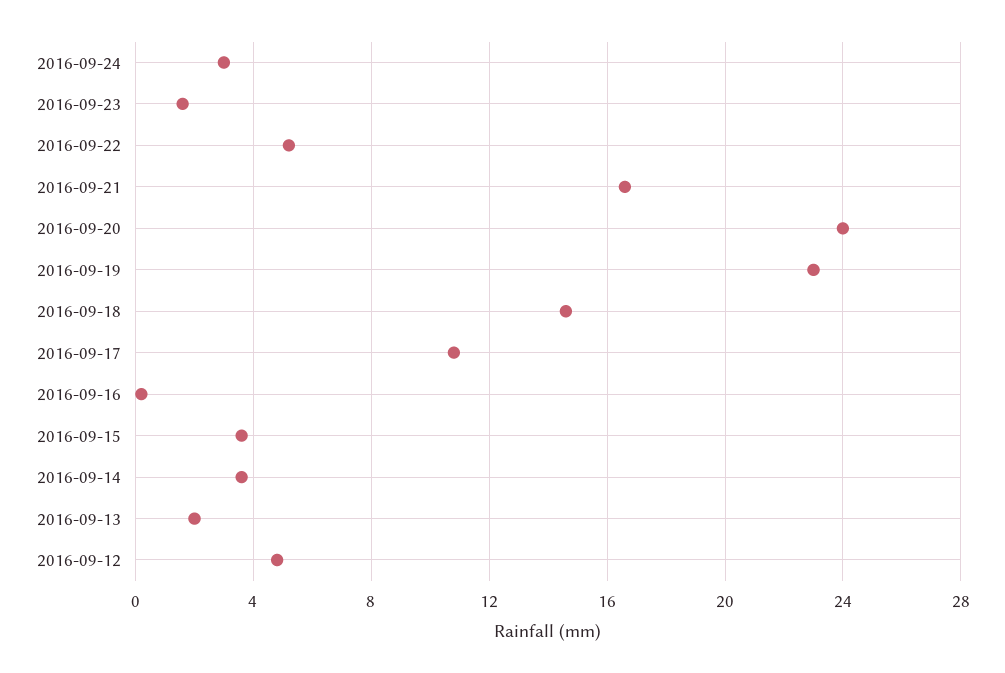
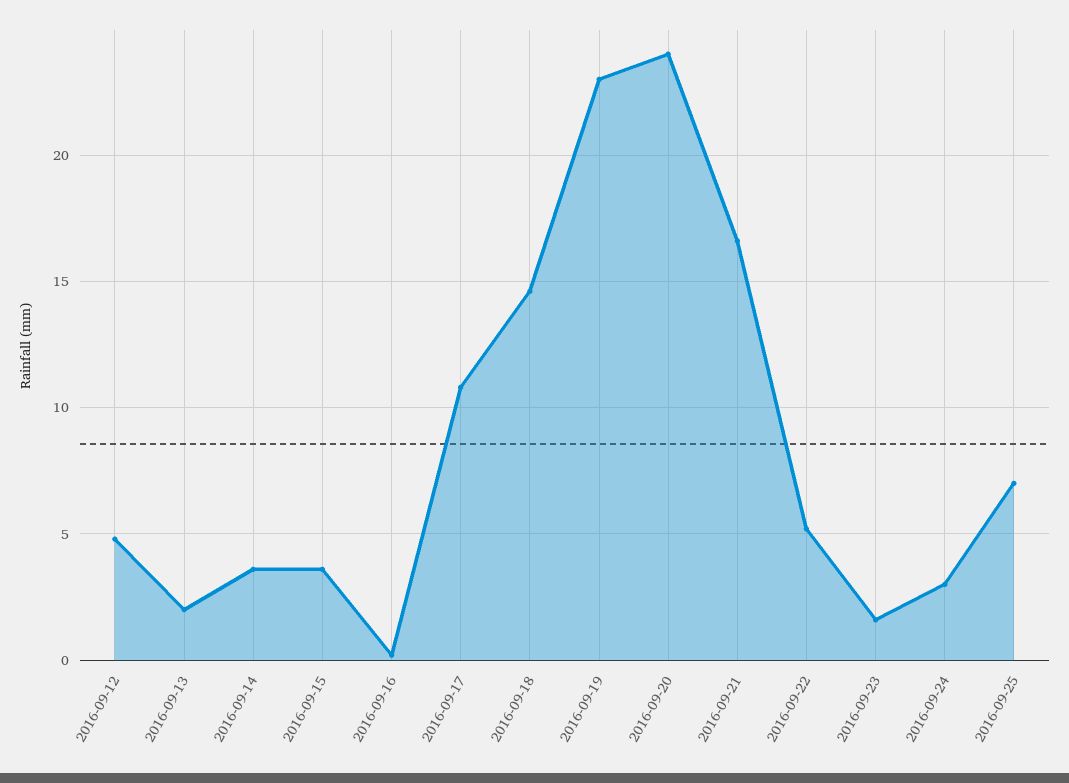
2016-09-25: none -> 7

